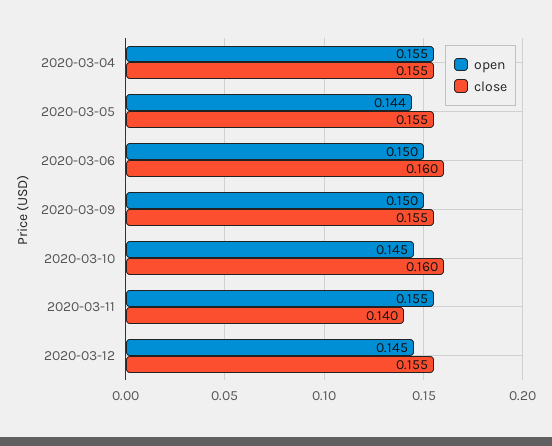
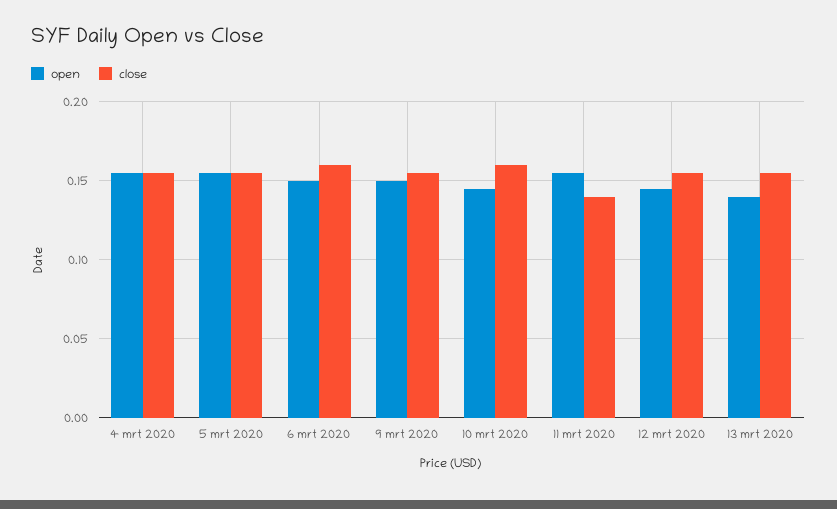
open, 2020-03-05: 0.144 -> 0.155
open, 13 mrt 2020: none -> 0.14
close, 13 mrt 2020: none -> 0.155

